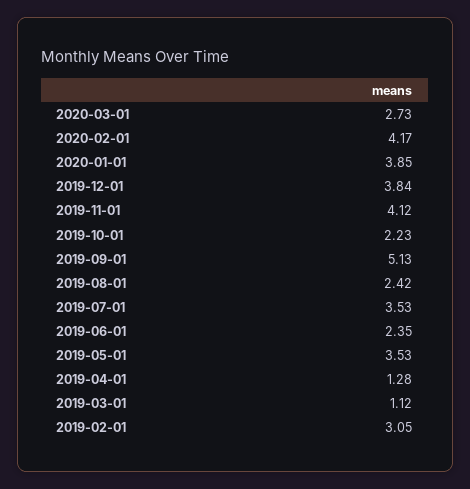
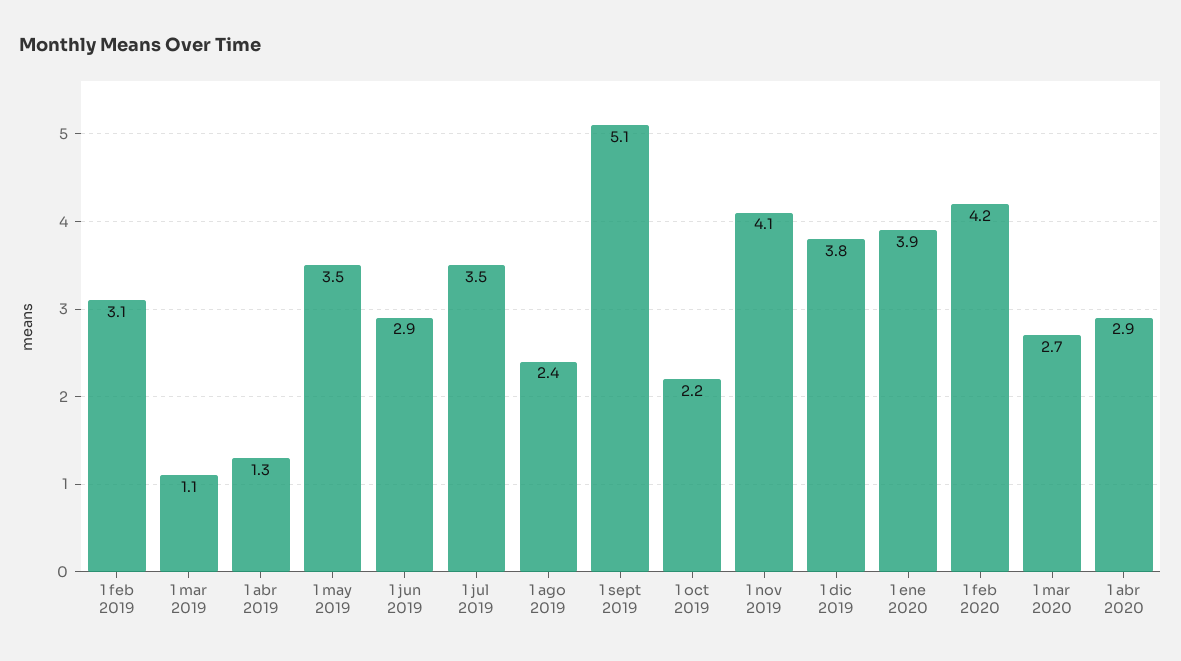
2019-06-01: 2.35 -> 2.9
1 abr 2020: none -> 2.9

